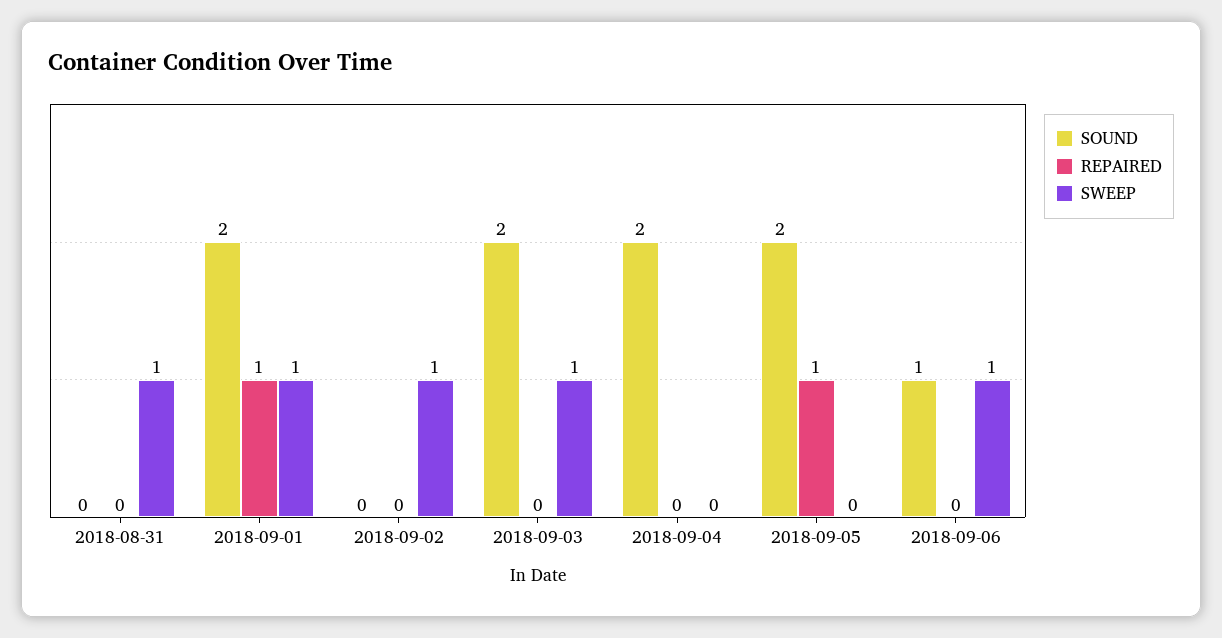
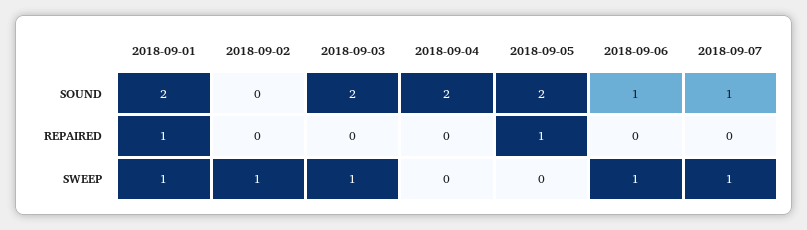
SOUND, 2018-08-31: 0 -> none
REPAIRED, 2018-08-31: 0 -> none
SWEEP, 2018-08-31: 1 -> none
SOUND, 2018-09-07: none -> 1
REPAIRED, 2018-09-07: none -> 0
SWEEP, 2018-09-07: none -> 1

